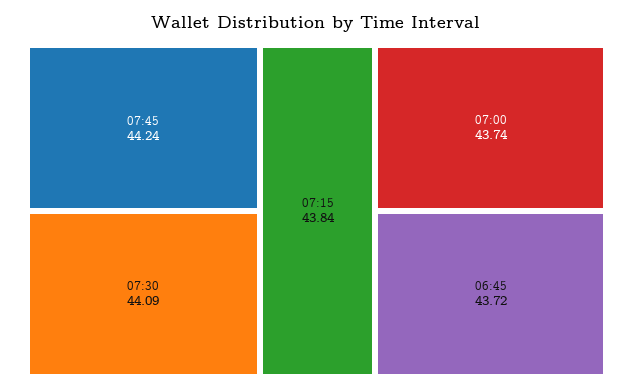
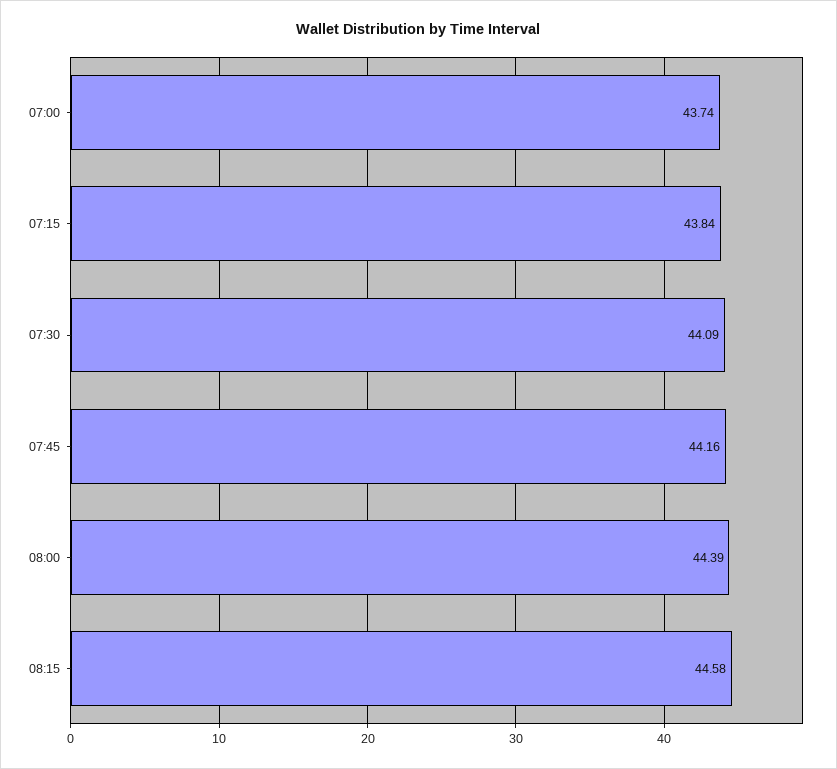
07:45: 44.24 -> 44.16
06:45: 43.72 -> none
08:00: none -> 44.39
08:15: none -> 44.58

